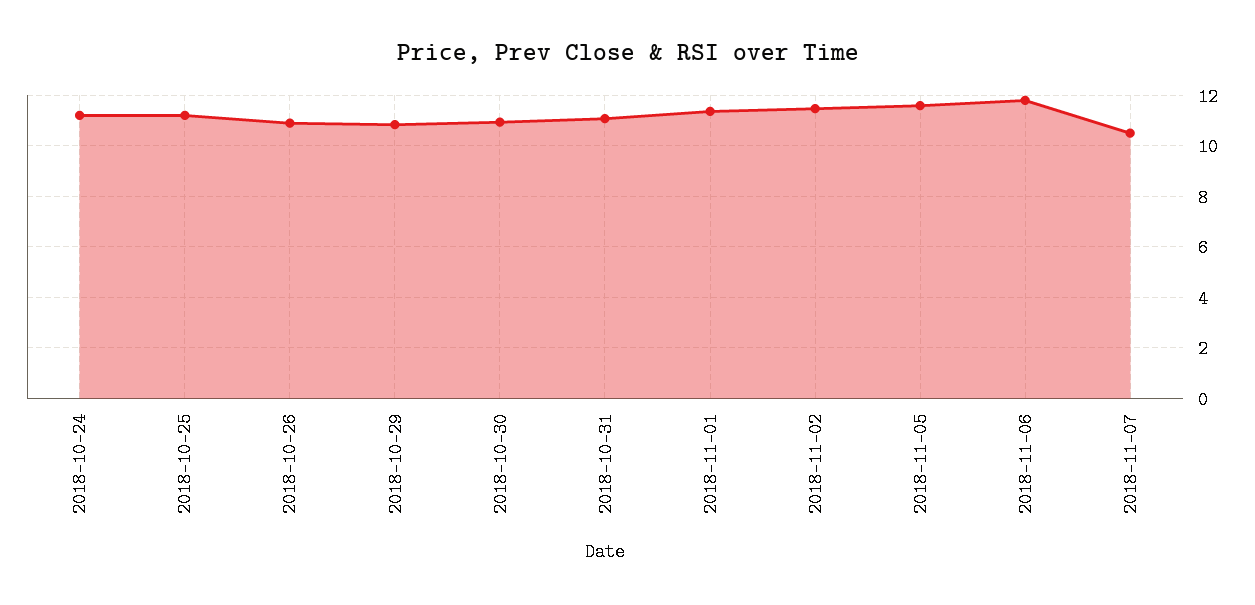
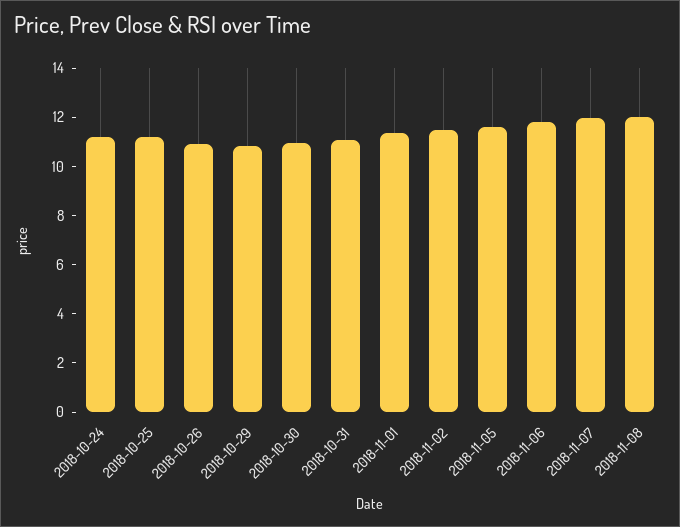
2018-11-07: 10.5 -> 12
2018-11-08: none -> 12

